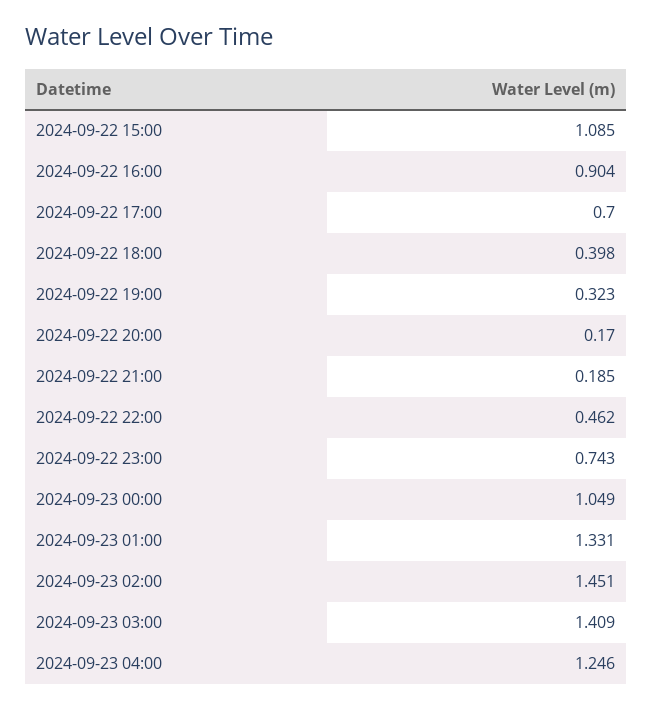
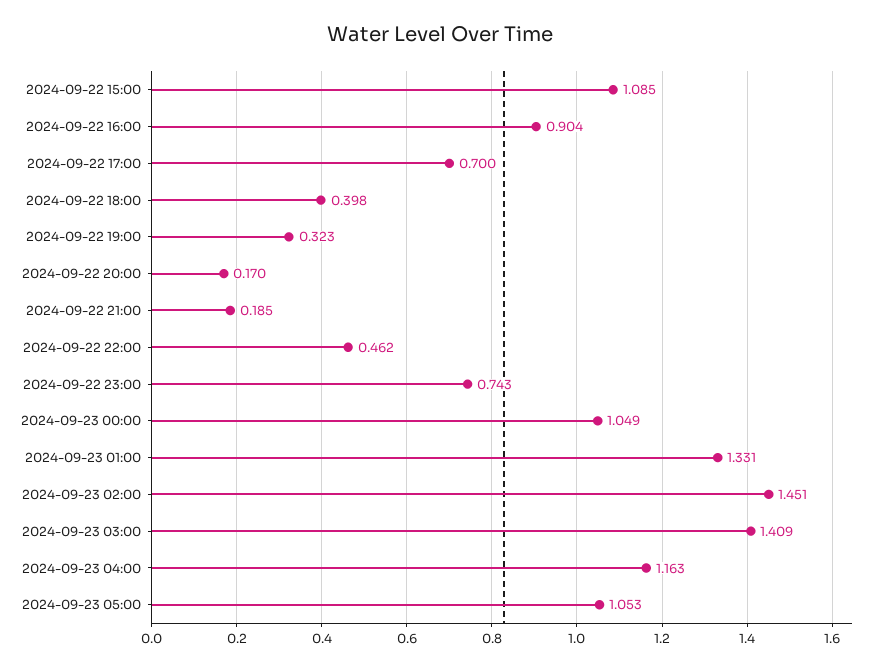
2024-09-23 04:00: 1.246 -> 1.163
2024-09-23 05:00: none -> 1.053

